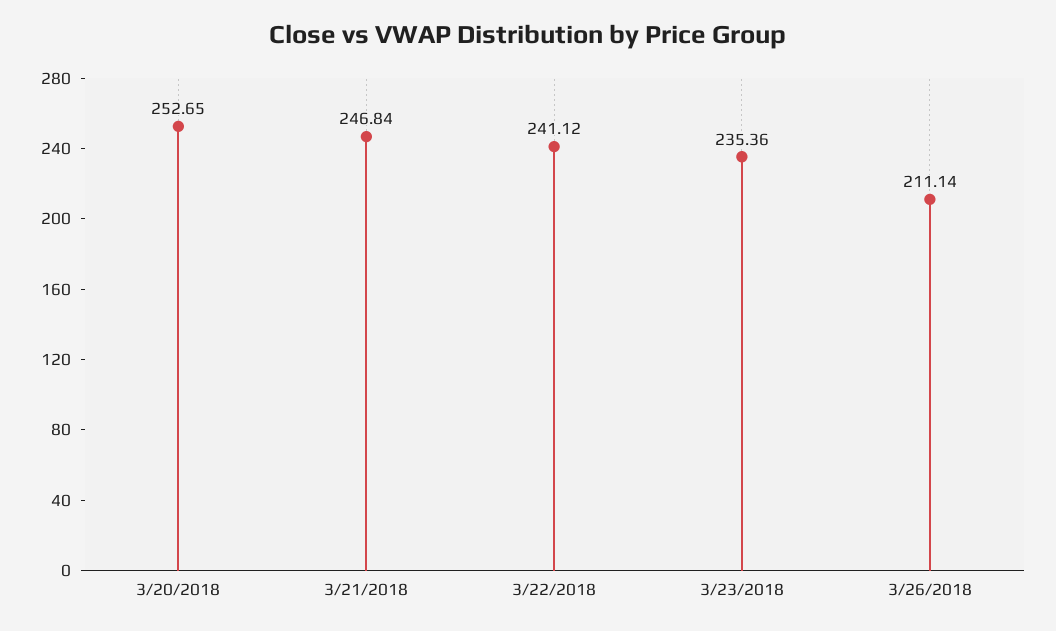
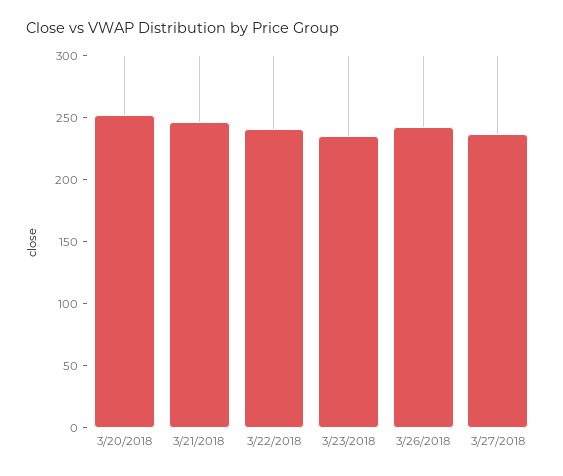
3/26/2018: 211.14 -> 240
3/27/2018: none -> 240

